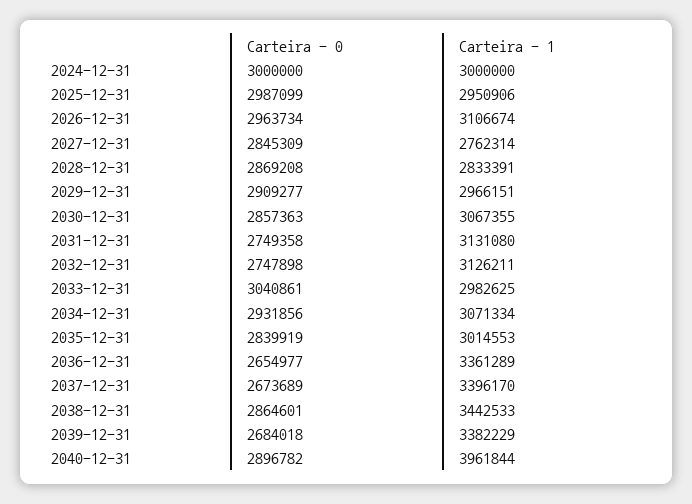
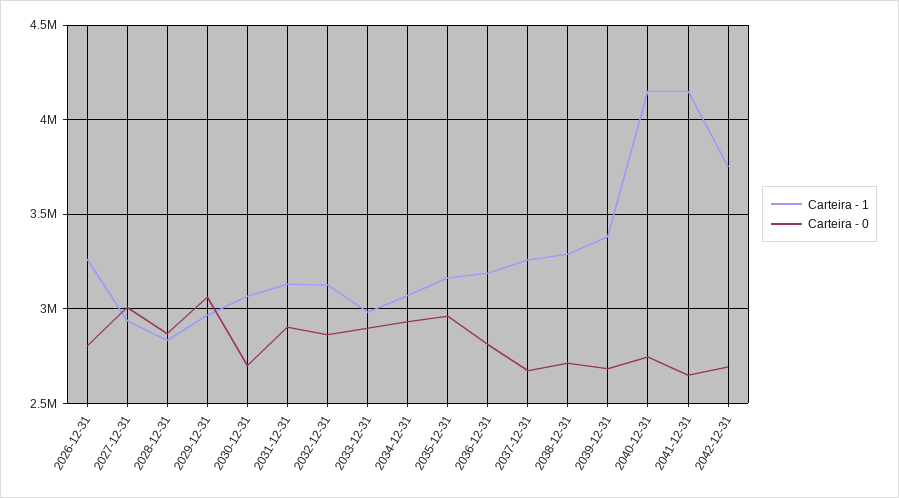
Carteira - 0, 2024-12-31: 3000000 -> none
Carteira - 1, 2024-12-31: 3000000 -> none
Carteira - 0, 2025-12-31: 2987099 -> none
Carteira - 1, 2025-12-31: 2950906 -> none
Carteira - 0, 2026-12-31: 2963734 -> 2800000
Carteira - 1, 2026-12-31: 3106674 -> 3250000
Carteira - 0, 2027-12-31: 2845309 -> 3000000
Carteira - 1, 2027-12-31: 2762314 -> 2950000
Carteira - 0, 2029-12-31: 2909277 -> 3050000
Carteira - 0, 2030-12-31: 2857363 -> 2700000
Carteira - 0, 2031-12-31: 2749358 -> 2900000
Carteira - 0, 2032-12-31: 2747898 -> 2850000
Carteira - 0, 2033-12-31: 3040861 -> 2900000
Carteira - 0, 2035-12-31: 2839919 -> 2950000
Carteira - 1, 2035-12-31: 3014553 -> 3150000
Carteira - 0, 2036-12-31: 2654977 -> 2800000
Carteira - 1, 2036-12-31: 3361289 -> 3200000
Carteira - 1, 2037-12-31: 3396170 -> 3250000
Carteira - 0, 2038-12-31: 2864601 -> 2700000
Carteira - 1, 2038-12-31: 3442533 -> 3300000
Carteira - 0, 2040-12-31: 2896782 -> 2750000
Carteira - 1, 2040-12-31: 3961844 -> 4150000
Carteira - 1, 2041-12-31: none -> 4150000
Carteira - 0, 2041-12-31: none -> 2650000
Carteira - 1, 2042-12-31: none -> 3750000
Carteira - 0, 2042-12-31: none -> 2700000

